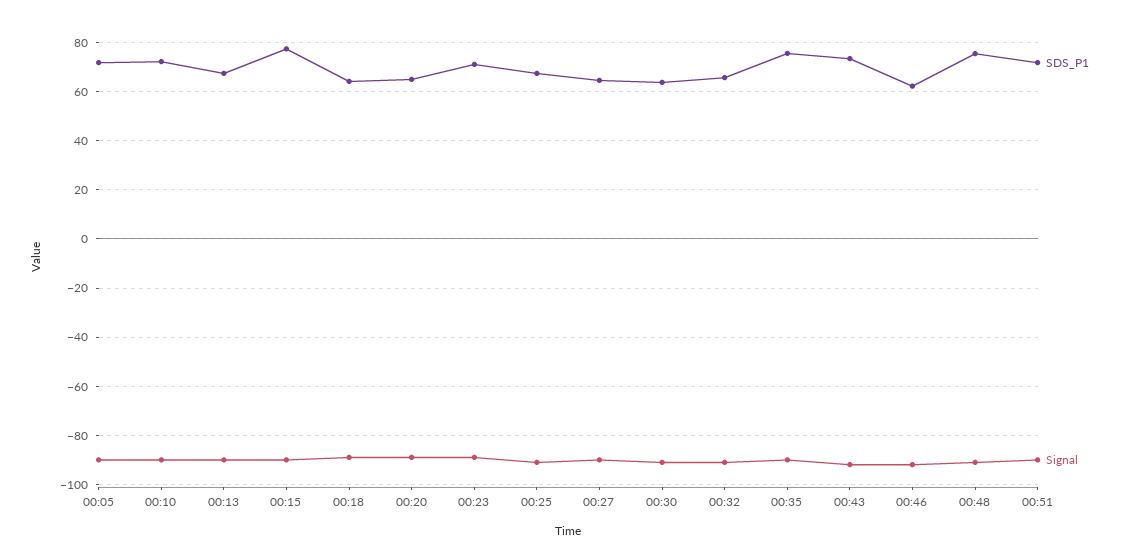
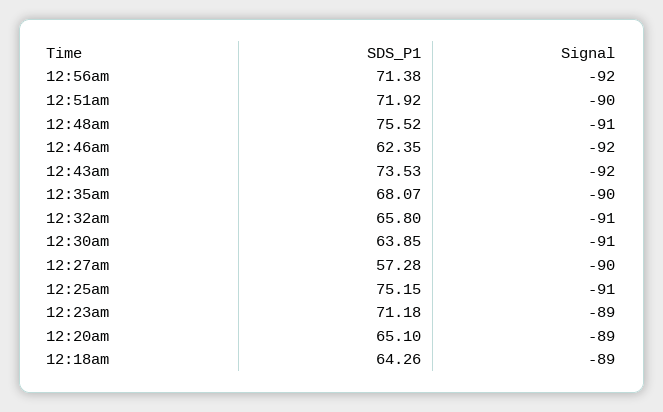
SDS_P1, 00:05: 72.5 -> none
Signal, 00:05: -90 -> none
SDS_P1, 00:10: 72.5 -> none
Signal, 00:10: -90 -> none
SDS_P1, 00:13: 67.5 -> none
Signal, 00:13: -90 -> none
SDS_P1, 00:15: 77.5 -> none
Signal, 00:15: -90 -> none
SDS_P1, 00:25: 67.5 -> 75.15
SDS_P1, 00:27: 65 -> 57.28
SDS_P1, 00:35: 75 -> 68.07
SDS_P1, 12:56am: none -> 71.38
Signal, 12:56am: none -> -92

